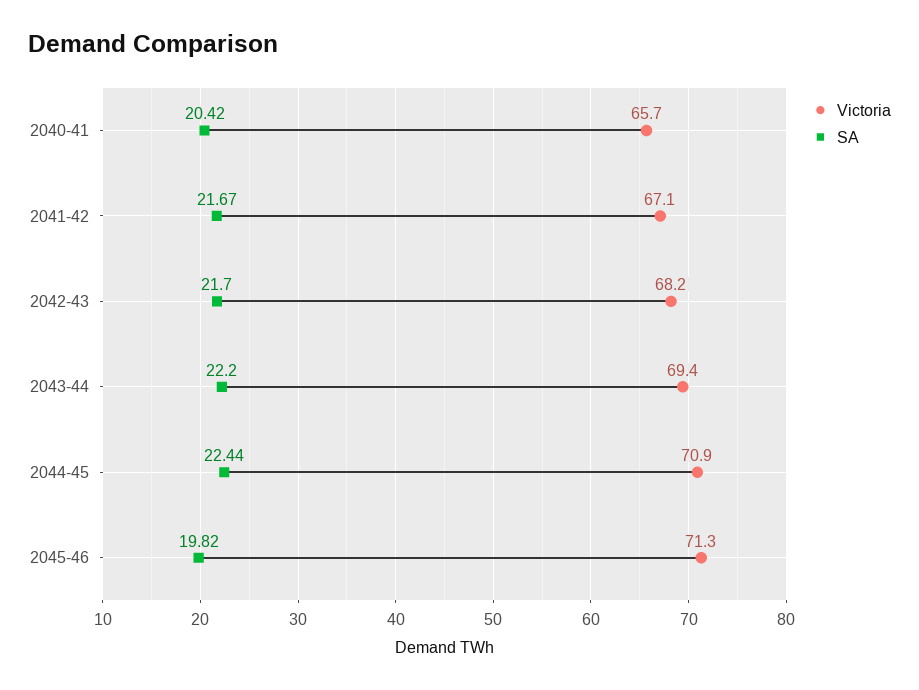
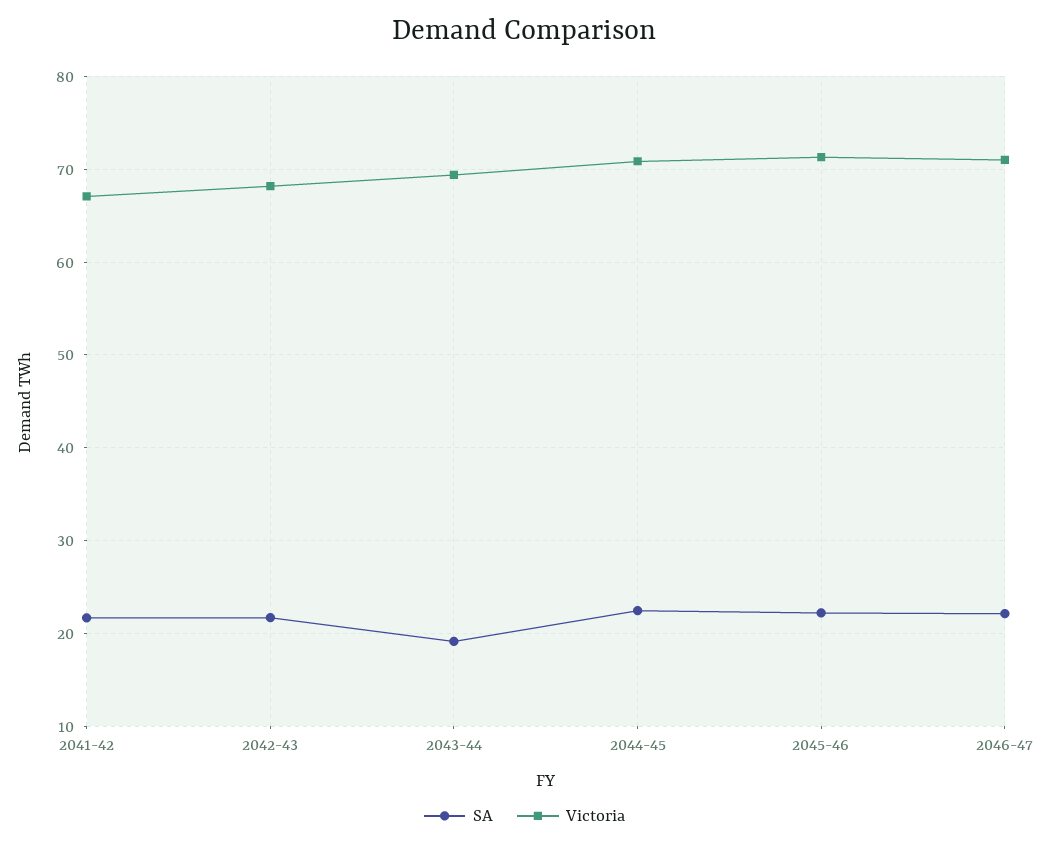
Victoria, 2040-41: 65.7 -> none
SA, 2040-41: 20.42 -> none
SA, 2043-44: 22.2 -> 19
SA, 2045-46: 19.82 -> 22
SA, 2046-47: none -> 22
Victoria, 2046-47: none -> 71

